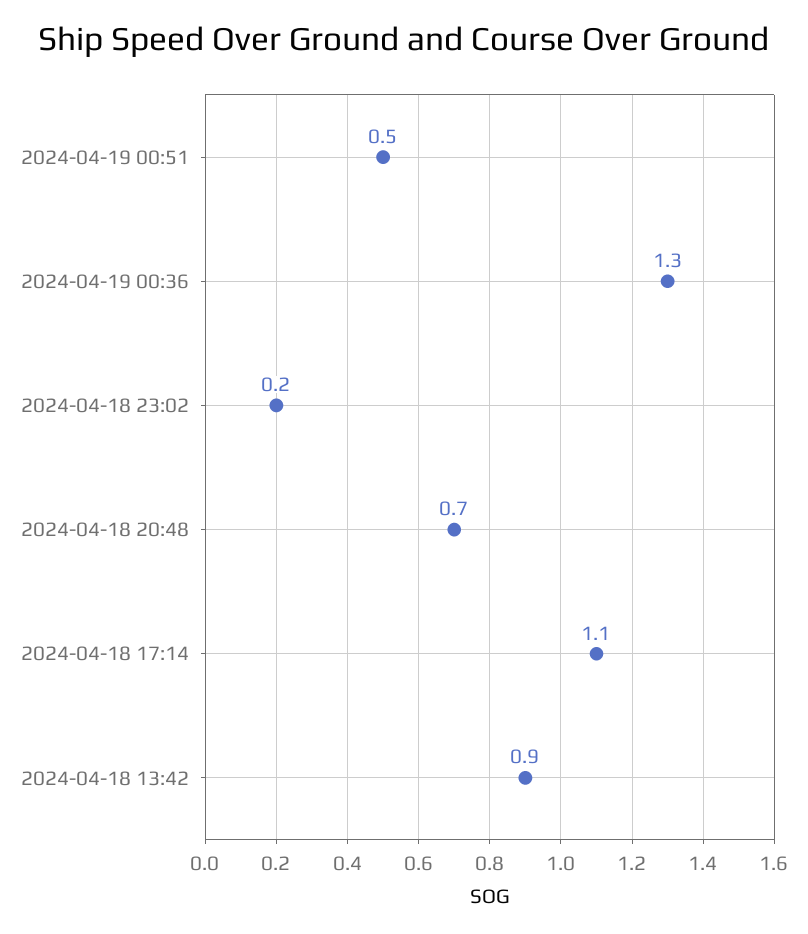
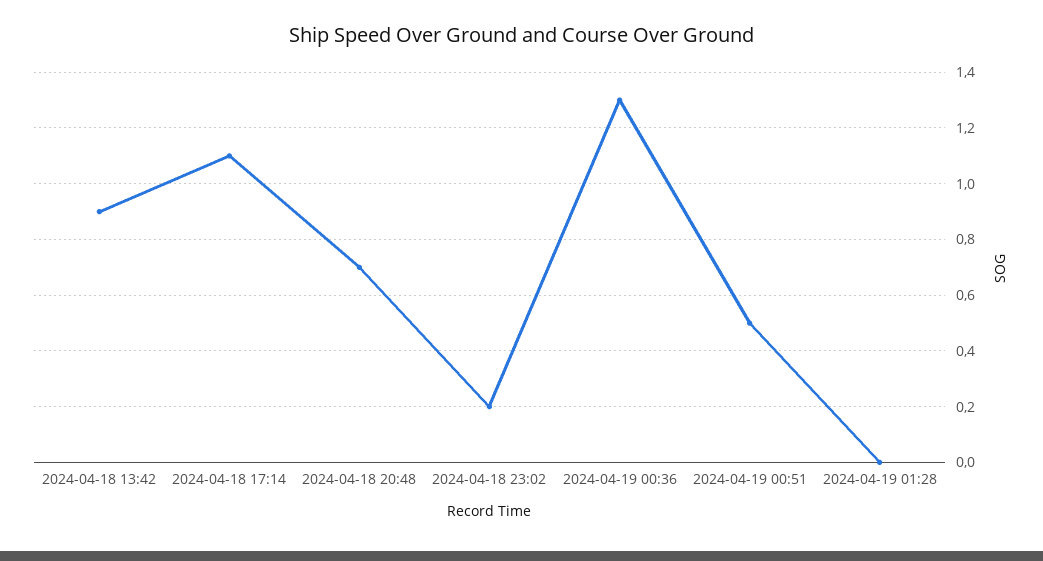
2024-04-19 01:28: none -> 0

